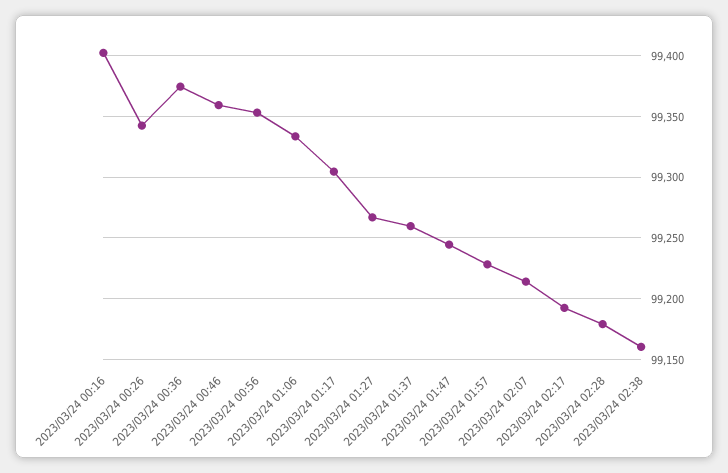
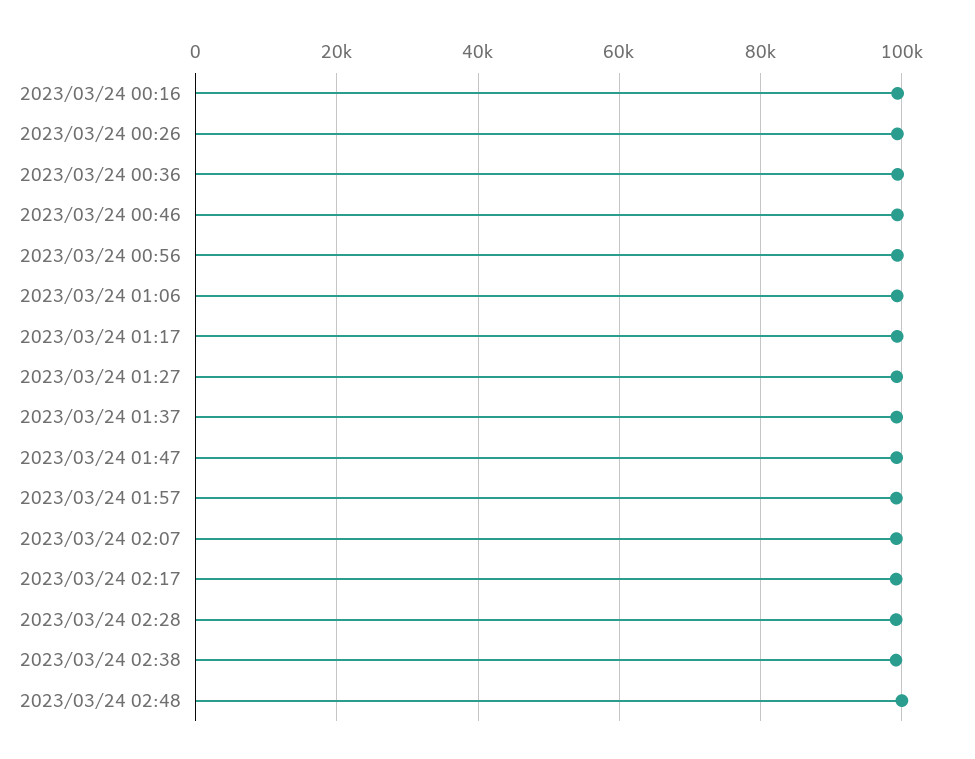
2023/03/24 02:48: none -> 100000

